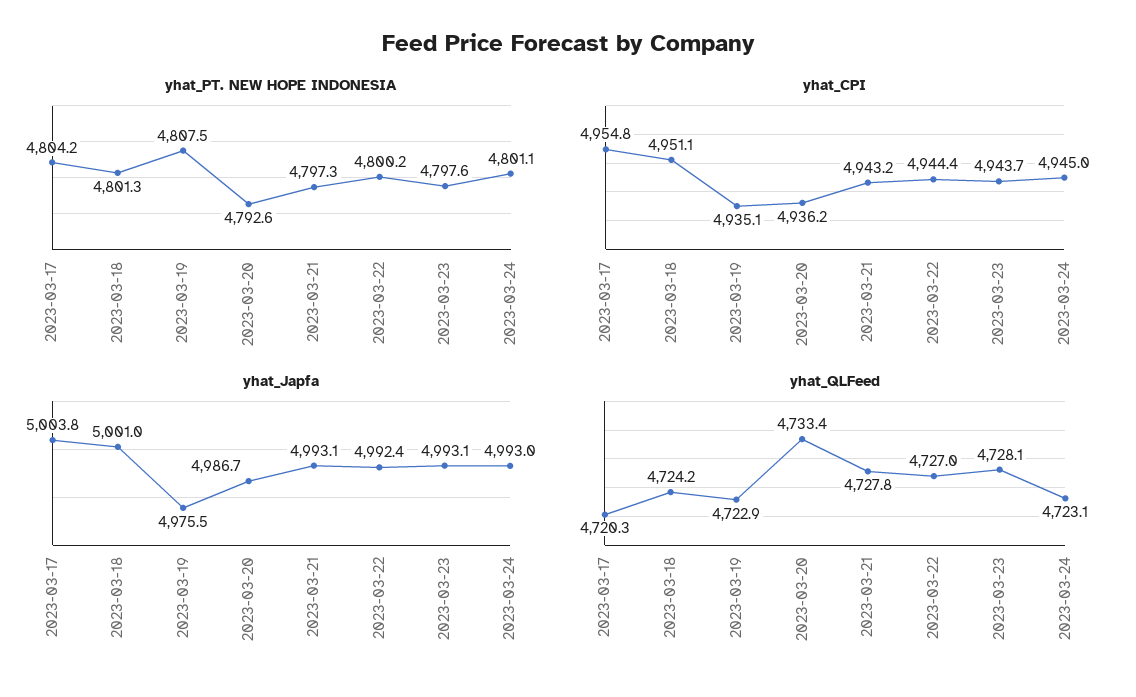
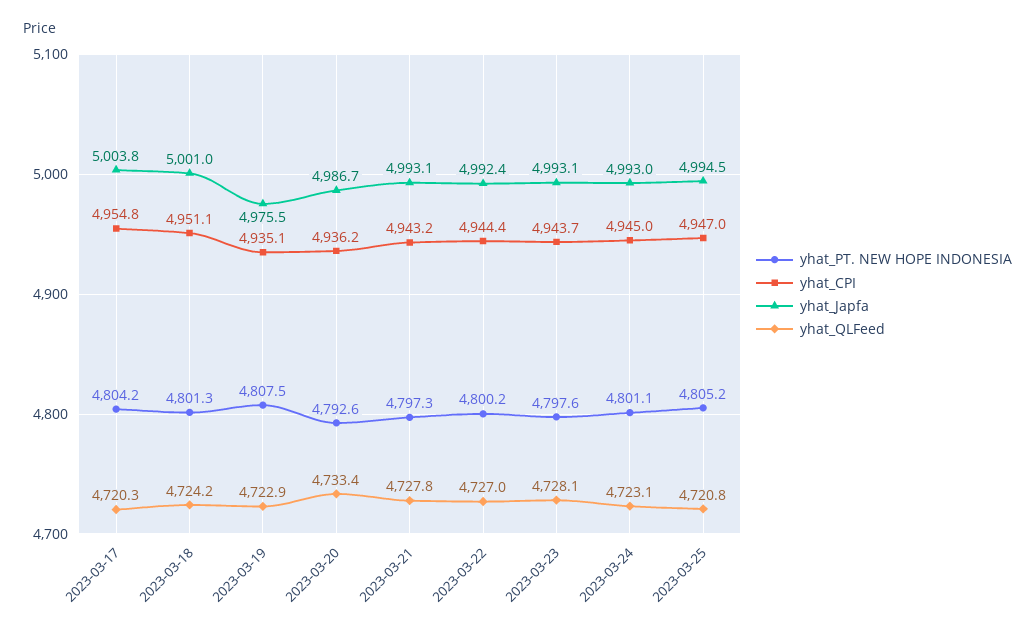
yhat_PT. NEW HOPE INDONESIA, 2023-03-25: none -> 4805.2
yhat_CPI, 2023-03-25: none -> 4947
yhat_Japfa, 2023-03-25: none -> 4994.5
yhat_QLFeed, 2023-03-25: none -> 4720.8

